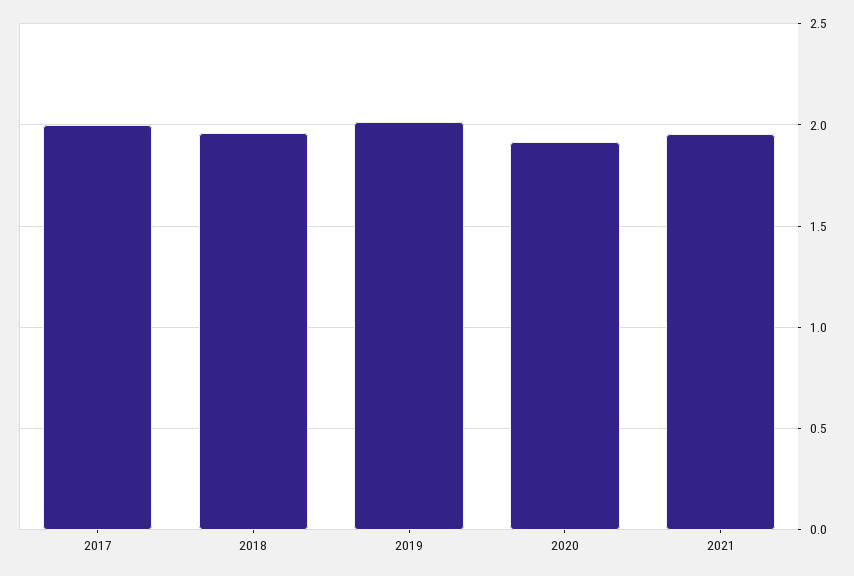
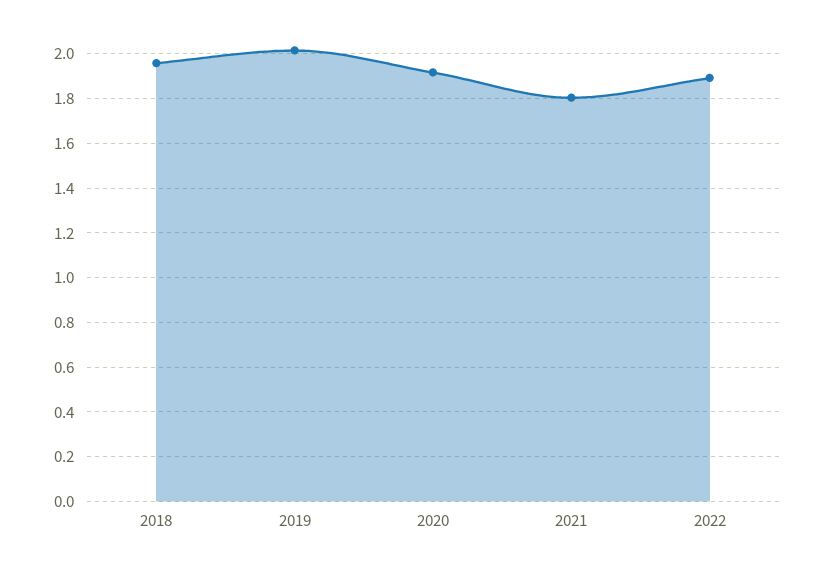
2017: 2 -> none
2021: 1.95 -> 1.8
2022: none -> 1.9

